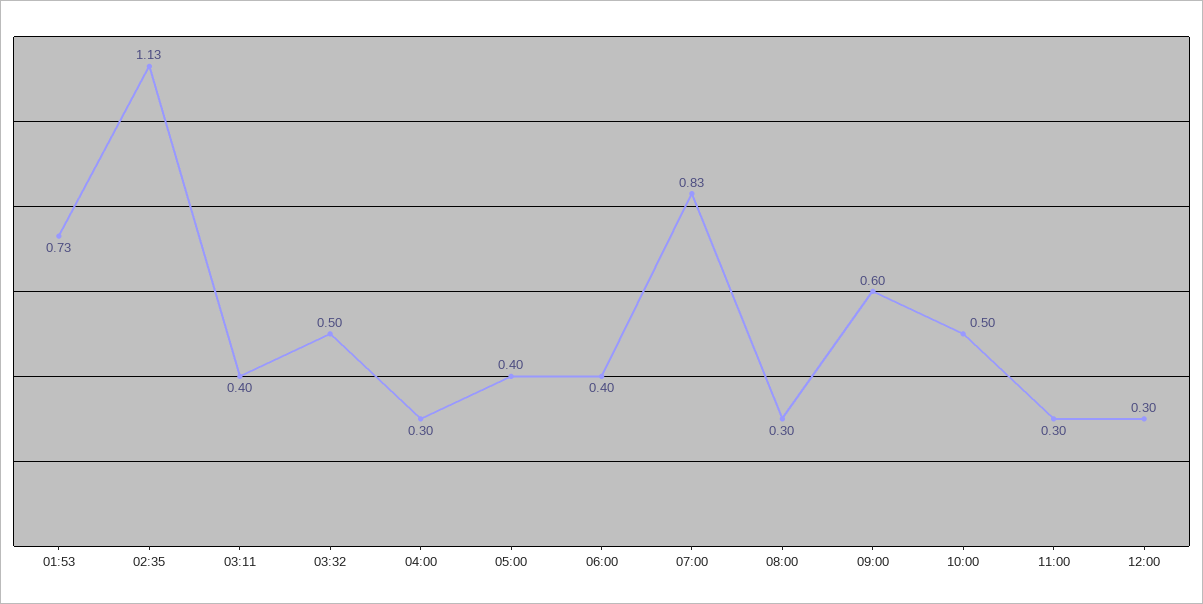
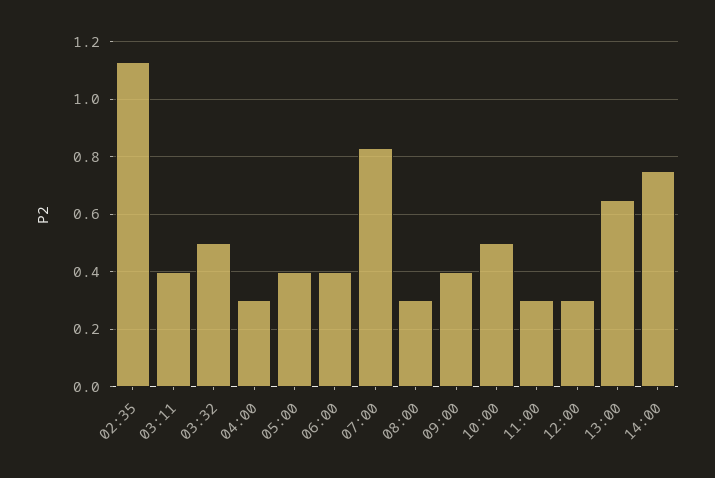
01:53: 0.73 -> none
09:00: 0.6 -> 0.4
13:00: none -> 0.65
14:00: none -> 0.75

